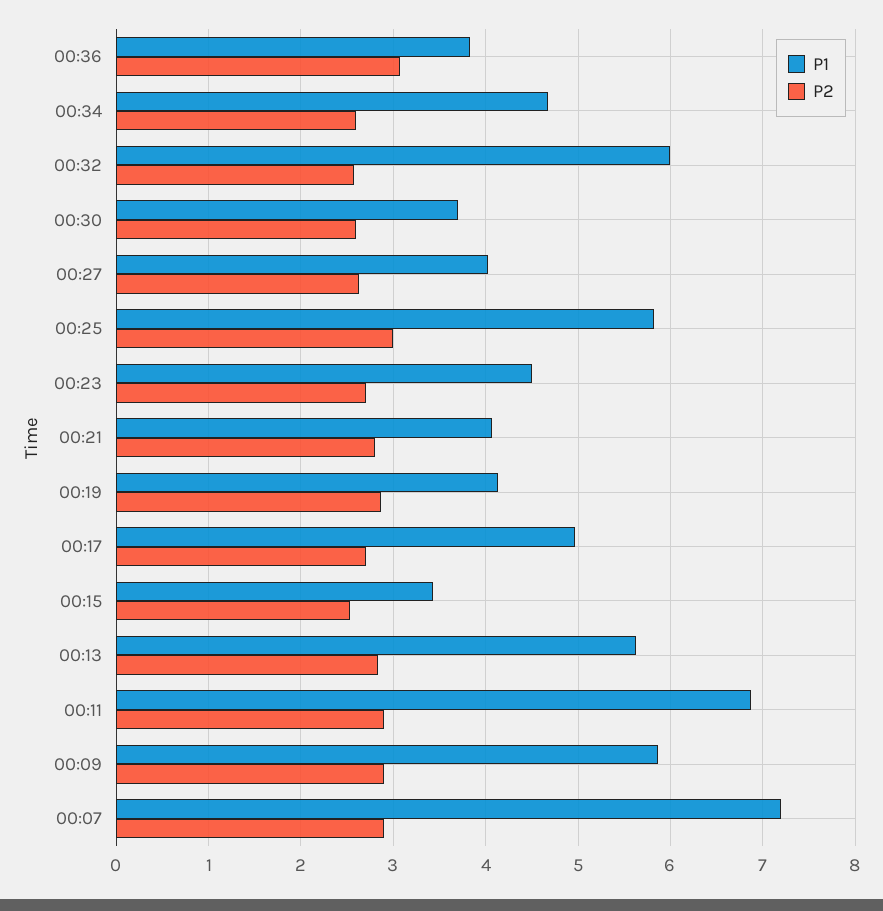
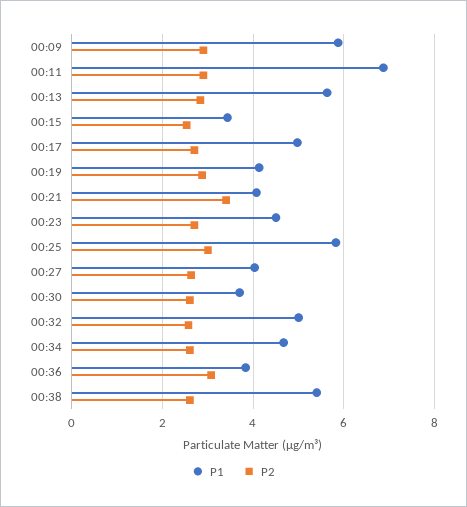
P1, 00:32: 6 -> 5
P2, 00:21: 2.8 -> 3.4
P1, 00:07: 7.2 -> none
P2, 00:07: 2.9 -> none
P1, 00:38: none -> 5.4
P2, 00:38: none -> 2.6

